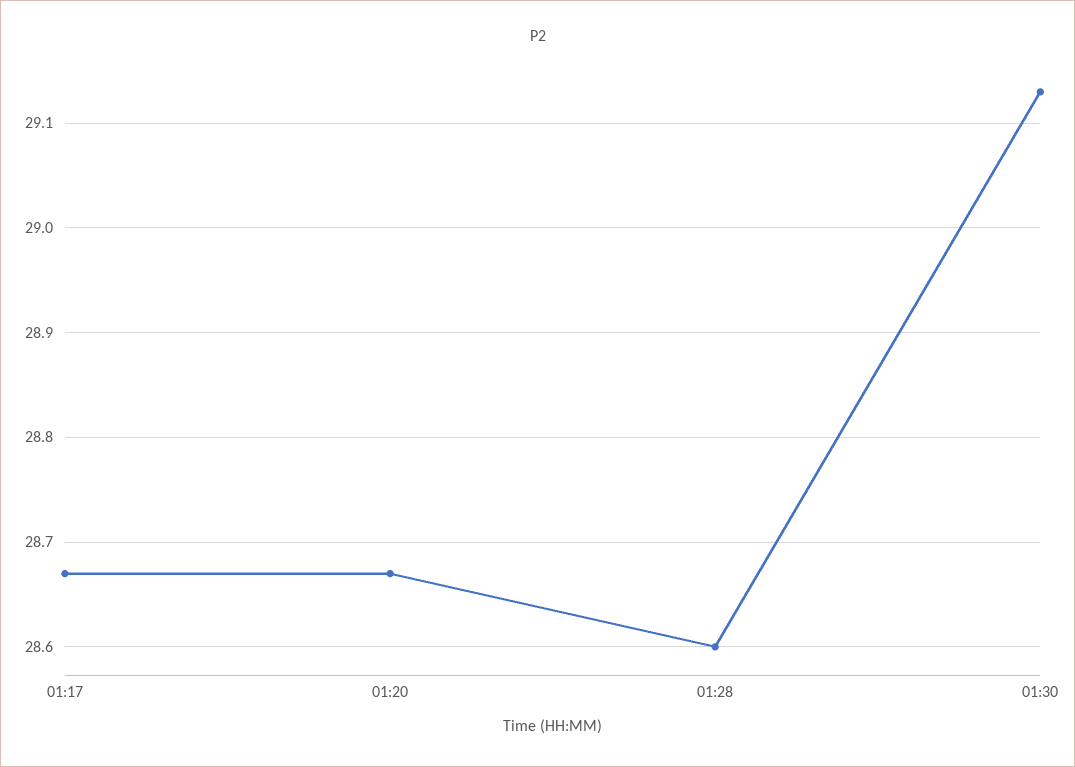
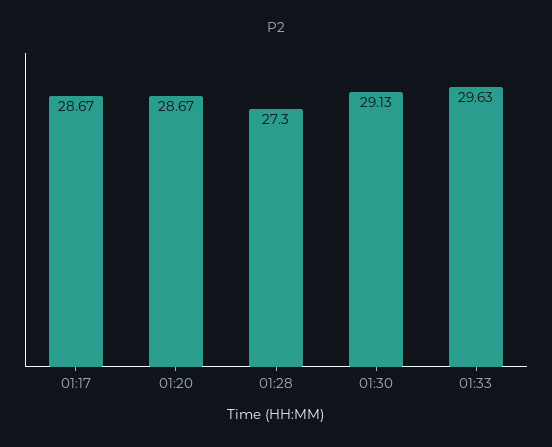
01:28: 28.6 -> 27.3
01:33: none -> 29.63

